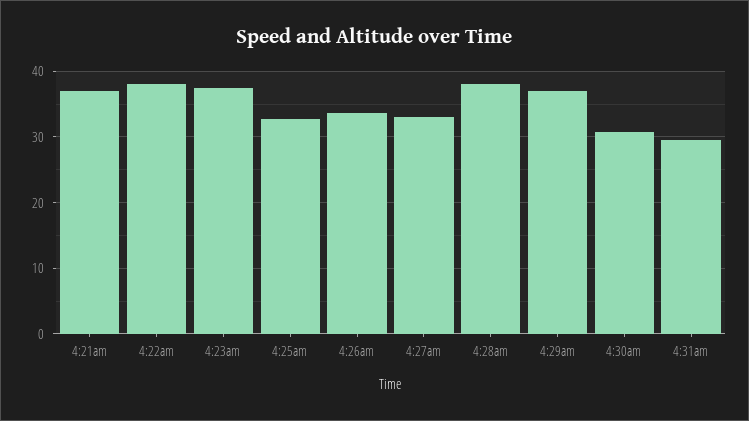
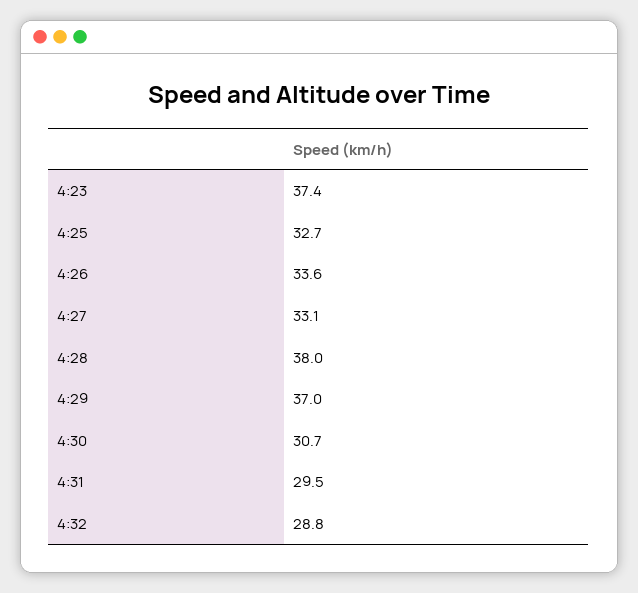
4:21am: 37 -> none
4:22am: 38 -> none
4:32: none -> 28.8

